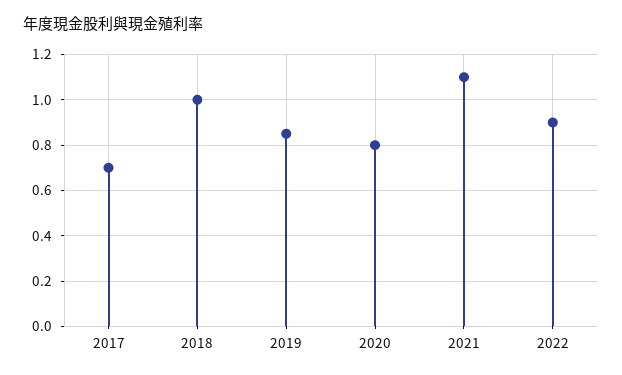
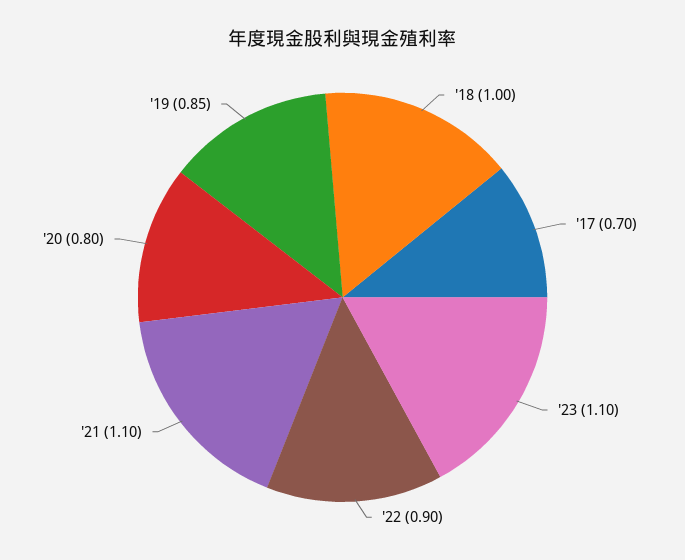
'23: none -> 1.1

